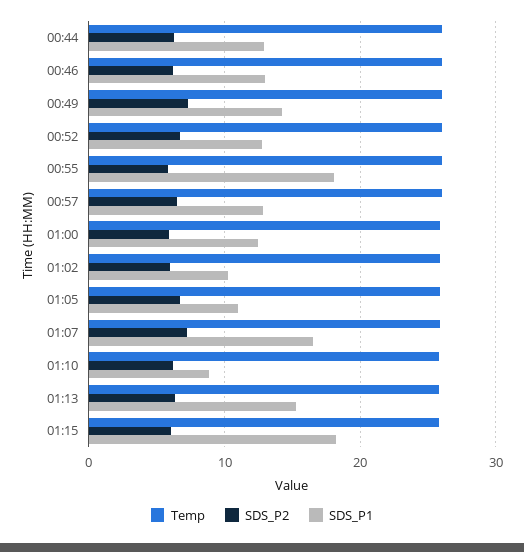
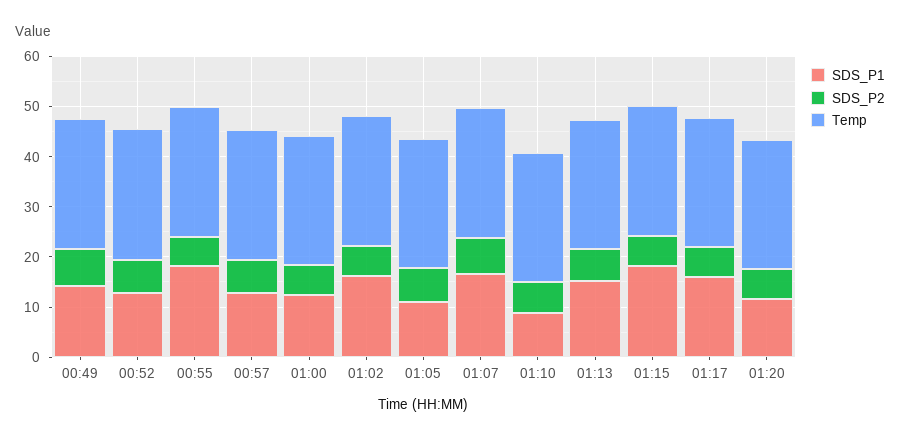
Temp, 00:44: 26 -> none
SDS_P2, 00:44: 6 -> none
SDS_P1, 00:44: 13 -> none
Temp, 00:46: 26 -> none
SDS_P2, 00:46: 6 -> none
SDS_P1, 00:46: 13 -> none
SDS_P1, 01:02: 10 -> 16
SDS_P1, 01:17: none -> 16
SDS_P2, 01:17: none -> 6
Temp, 01:17: none -> 26
SDS_P1, 01:20: none -> 12
SDS_P2, 01:20: none -> 6
Temp, 01:20: none -> 26

